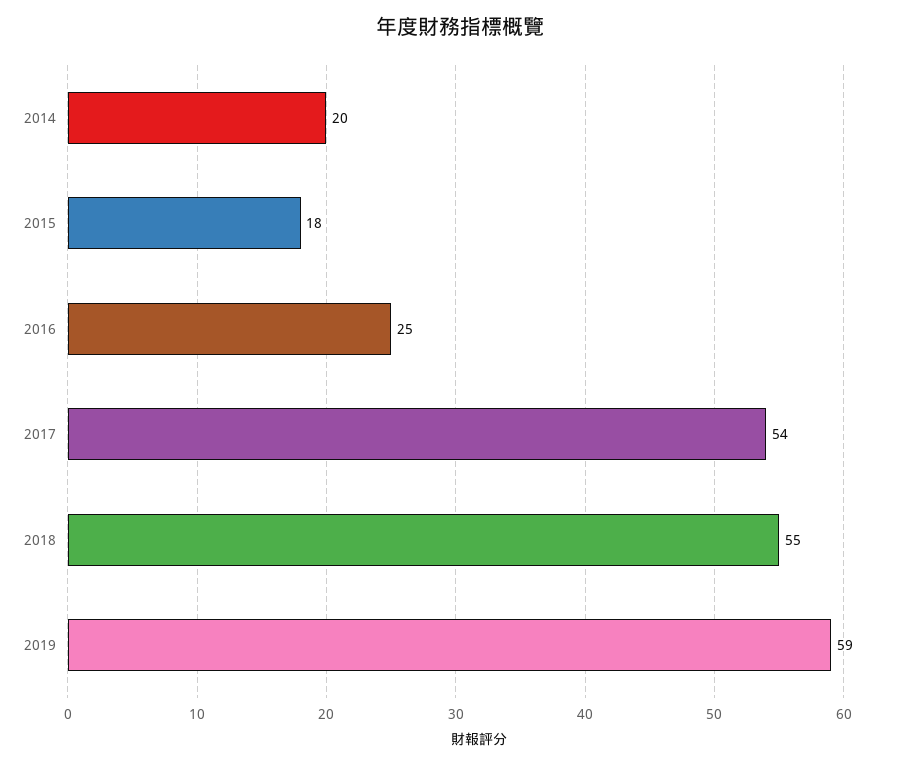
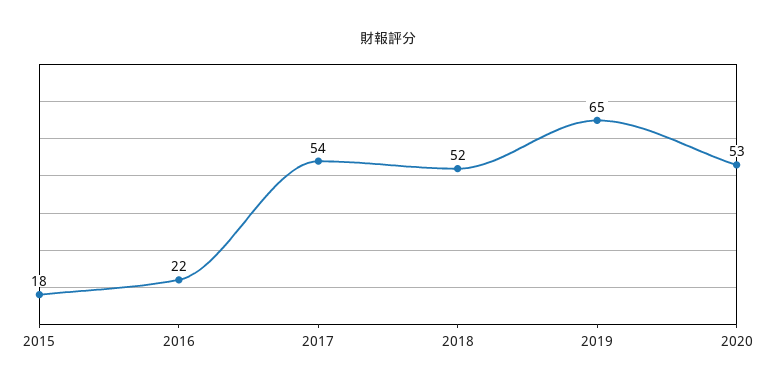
2014: 20 -> none
2016: 25 -> 22
2018: 55 -> 52
2019: 59 -> 65
2020: none -> 53

